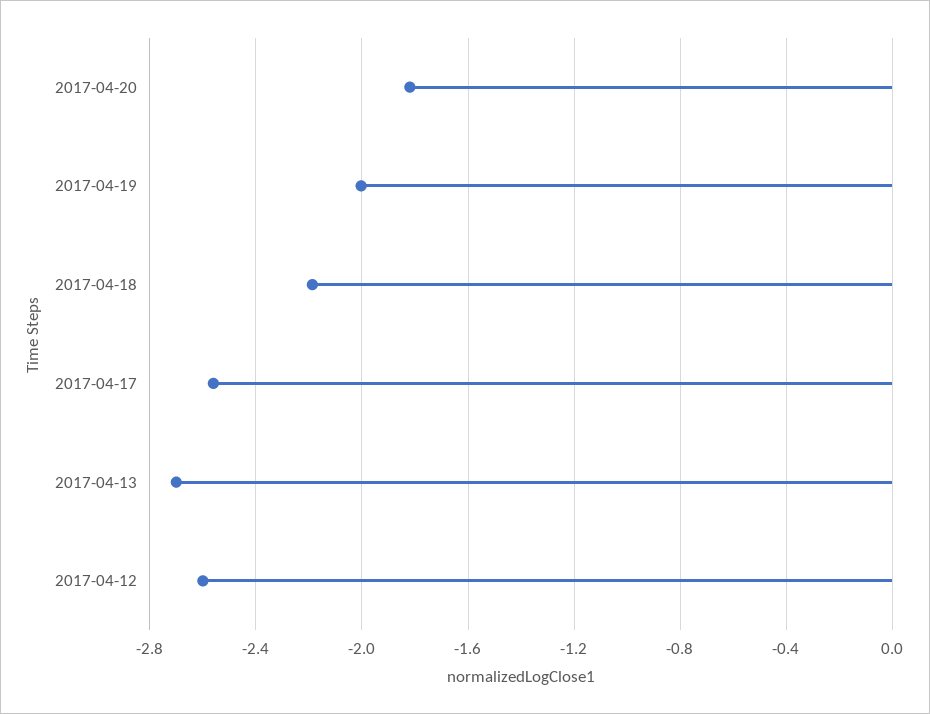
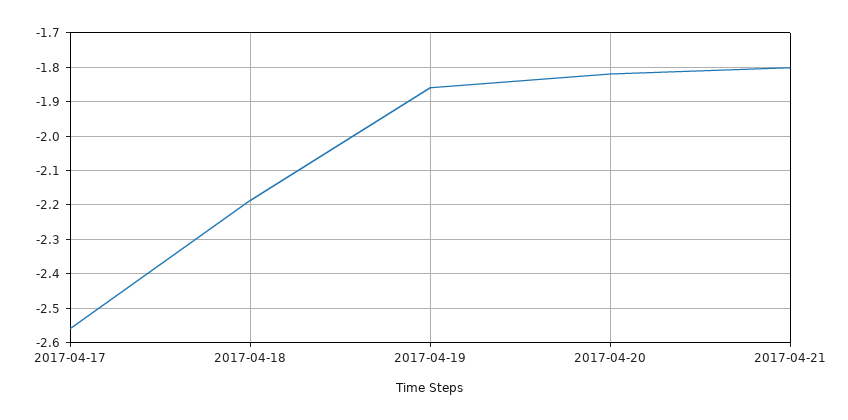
2017-04-19: -2 -> -1.86
2017-04-13: -2.7 -> none
2017-04-12: -2.6 -> none
2017-04-21: none -> -1.8

